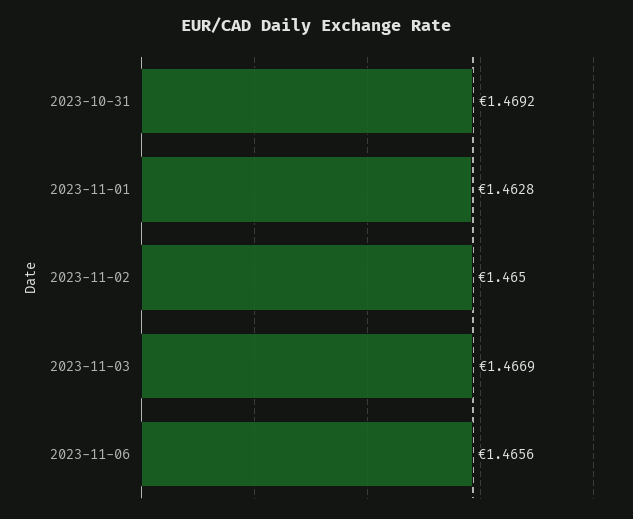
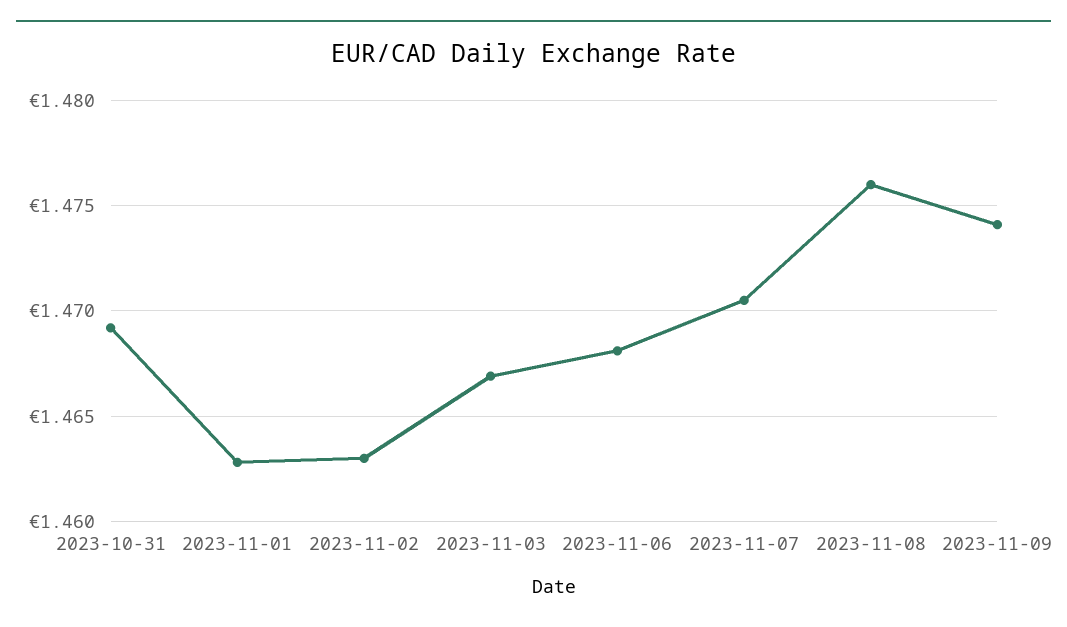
2023-11-02: 1.465 -> 1.463
2023-11-06: 1.4656 -> 1.468
2023-11-07: none -> 1.4705
2023-11-08: none -> 1.476
2023-11-09: none -> 1.474

